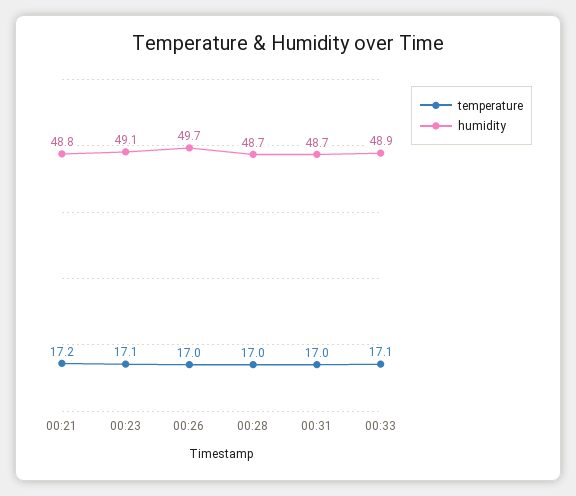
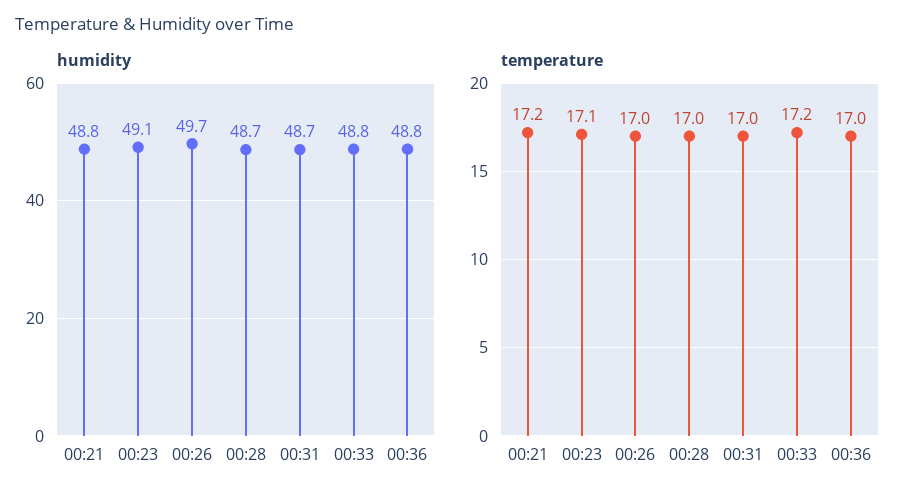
temperature, 00:33: 17.1 -> 17.2
humidity, 00:33: 48.9 -> 48.8
humidity, 00:36: none -> 48.8
temperature, 00:36: none -> 17

